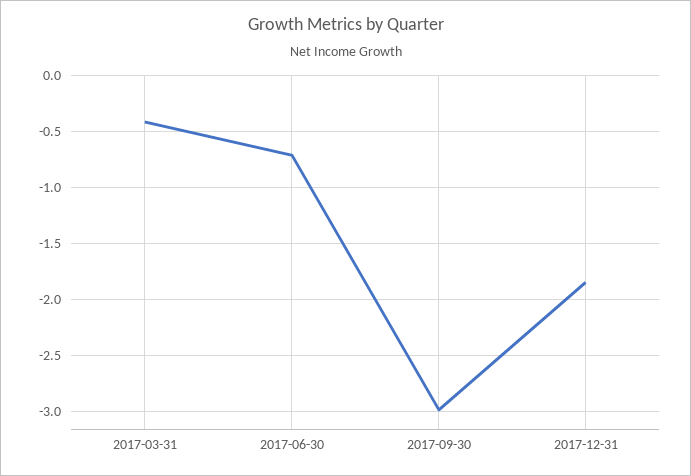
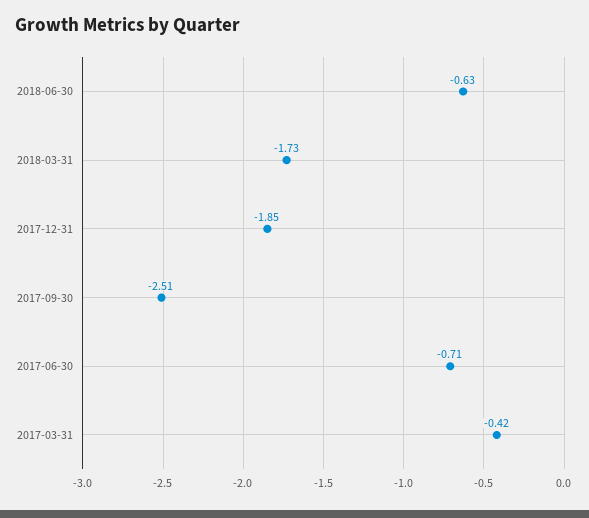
2017-09-30: -3 -> -2.51
2018-06-30: none -> -0.63
2018-03-31: none -> -1.73

